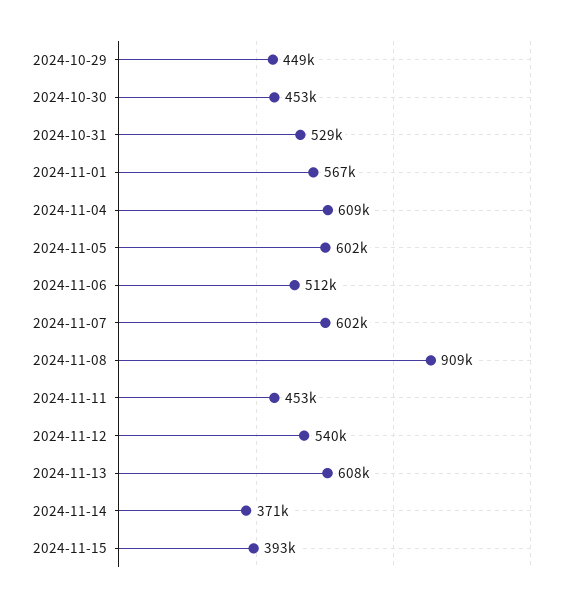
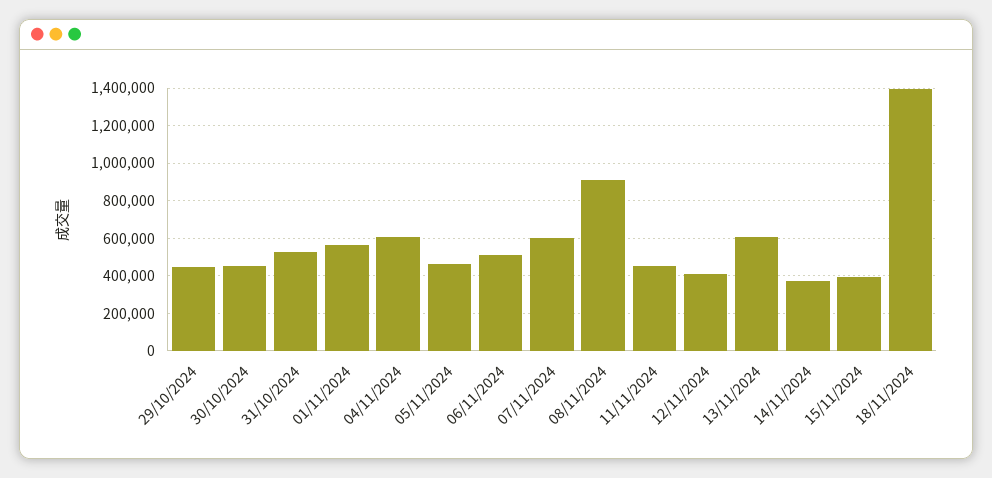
2024-11-05: 602000 -> 450000
2024-11-12: 540000 -> 400000
18/11/2024: none -> 1400000

